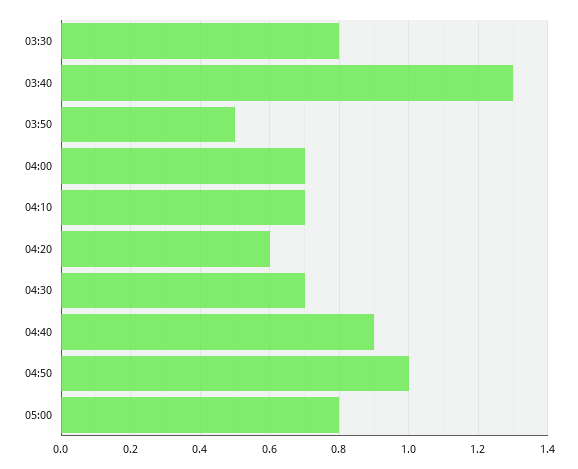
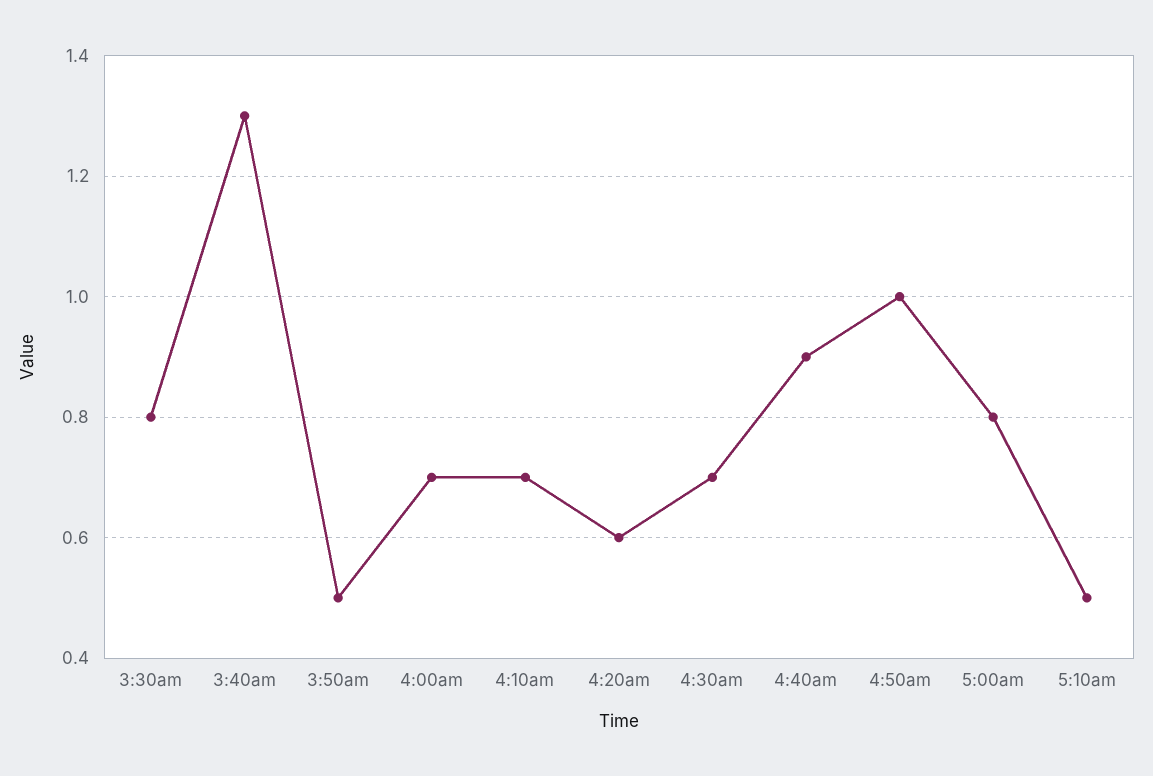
5:10am: none -> 0.5

